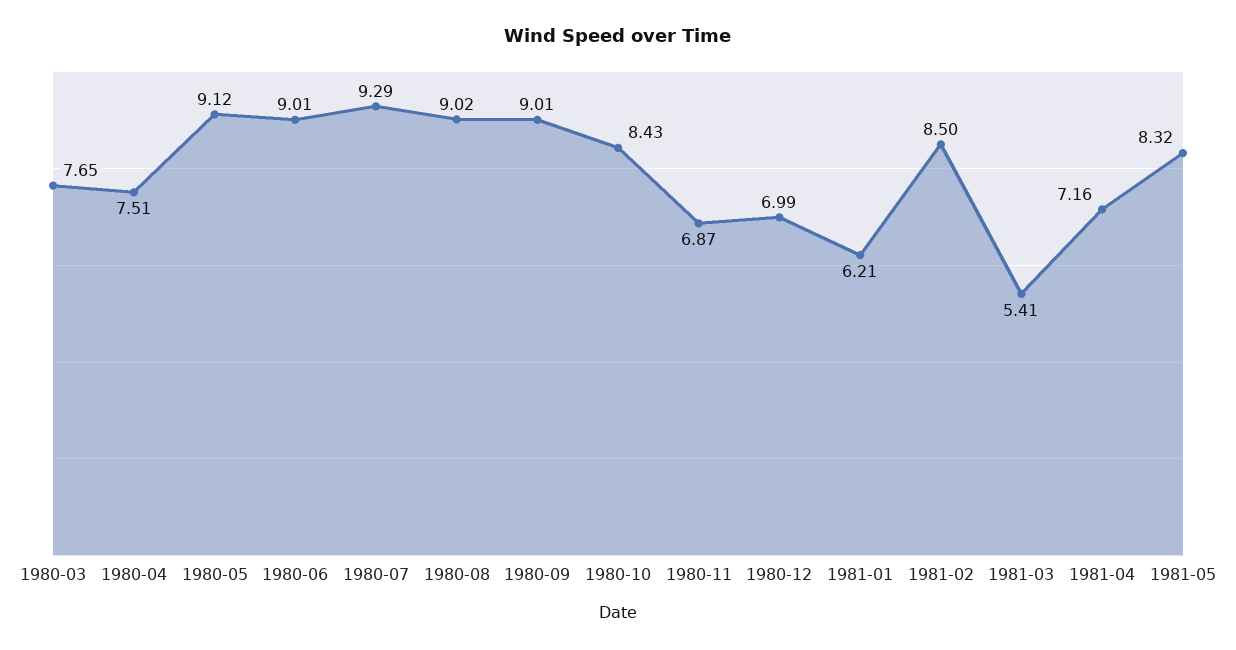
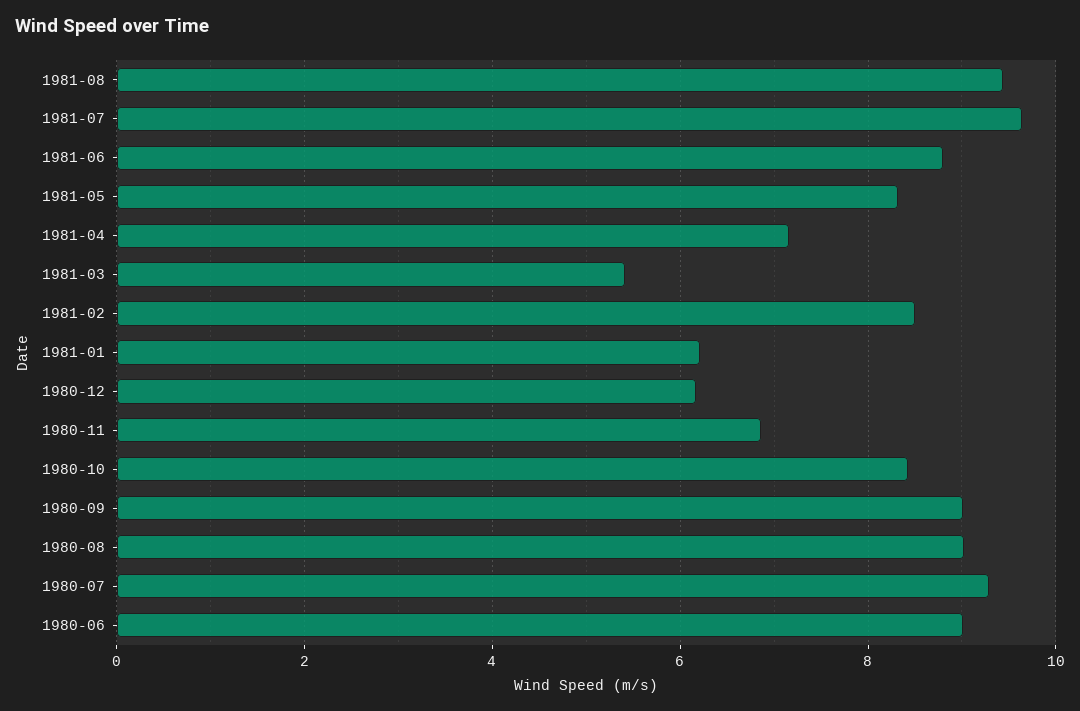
1980-03: 7.65 -> none
1980-04: 7.51 -> none
1980-05: 9.12 -> none
1980-12: 6.99 -> 6.2
1981-08: none -> 9.4
1981-07: none -> 9.6
1981-06: none -> 8.8

